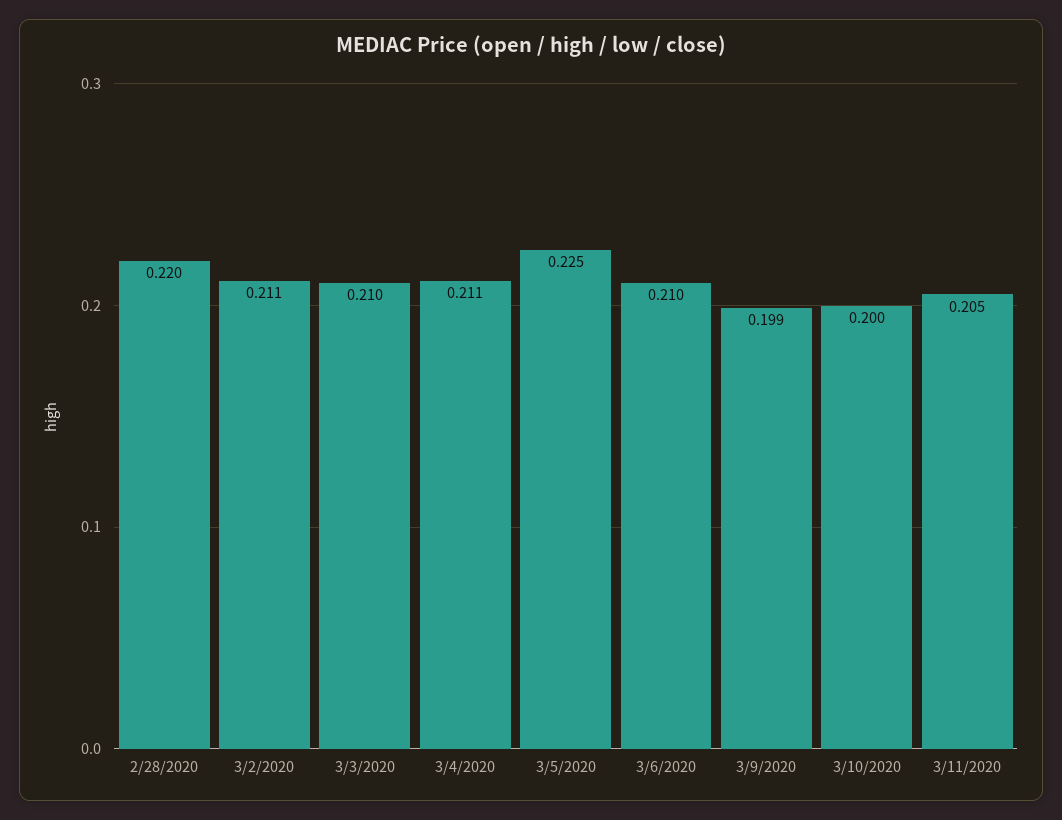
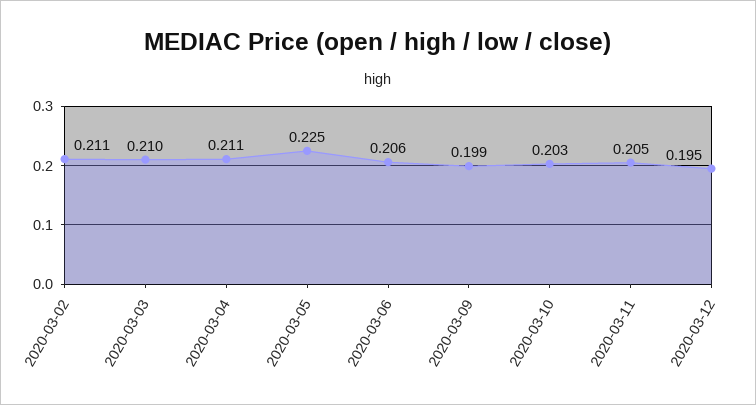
2/28/2020: 0.22 -> none
3/6/2020: 0.21 -> 0.206
3/10/2020: 0.2 -> 0.203
2020-03-12: none -> 0.195

